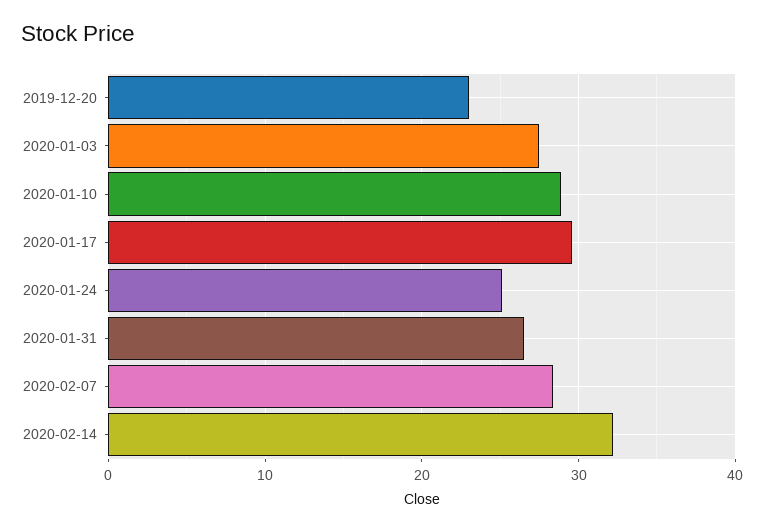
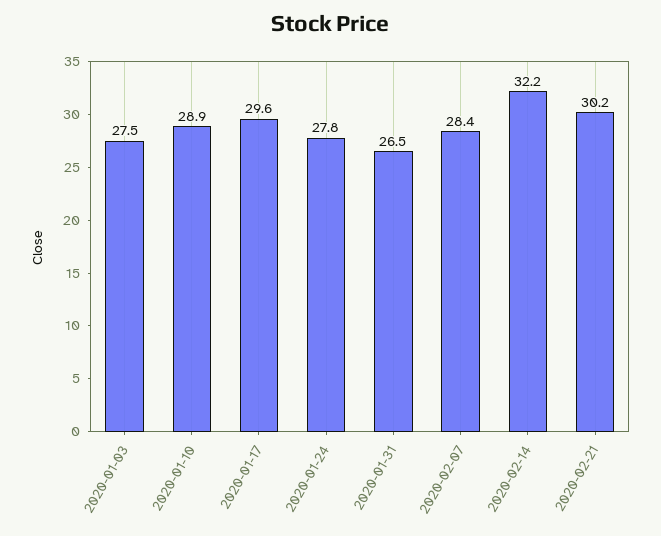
2019-12-20: 23 -> none
2020-01-24: 25 -> 27.8
2020-02-21: none -> 30.2

